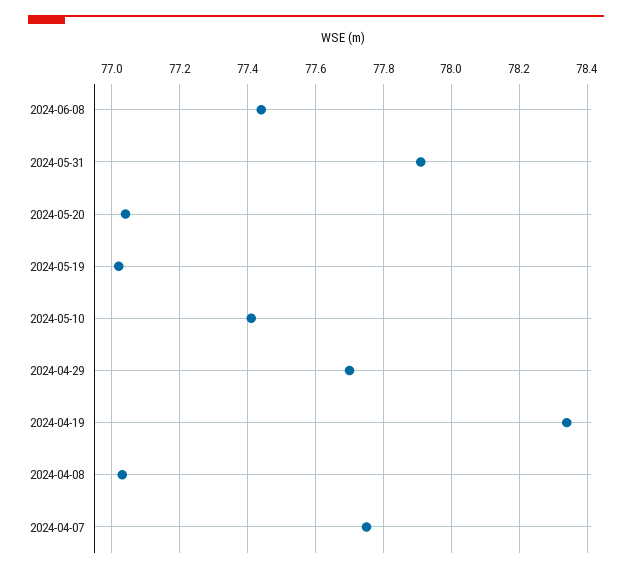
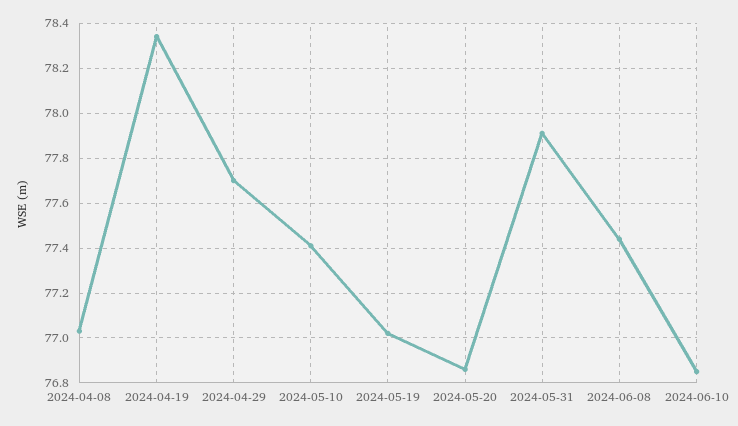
2024-05-20: 77.05 -> 76.85
2024-04-07: 77.75 -> none
2024-06-10: none -> 76.85

